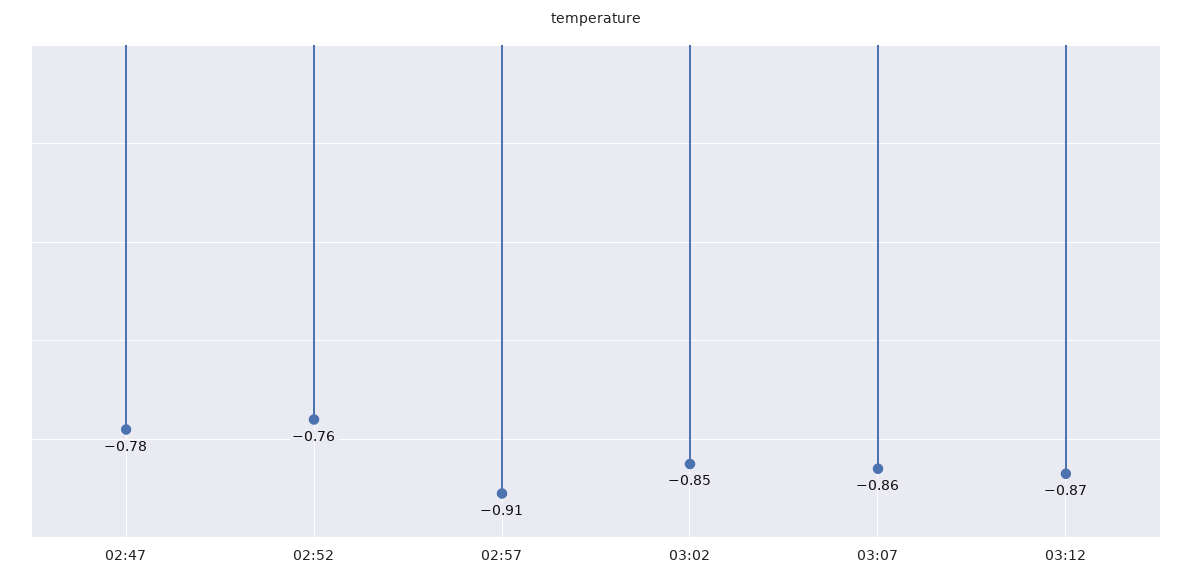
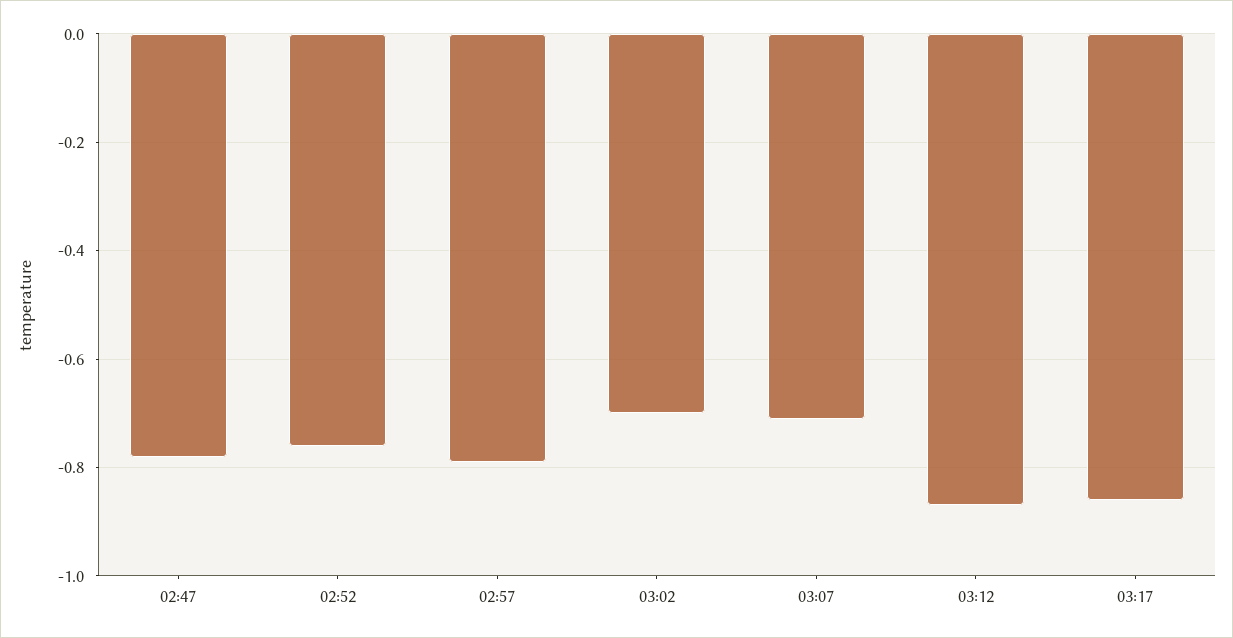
02:57: -0.91 -> -0.8
03:02: -0.85 -> -0.7
03:07: -0.86 -> -0.7
03:17: none -> -0.85

